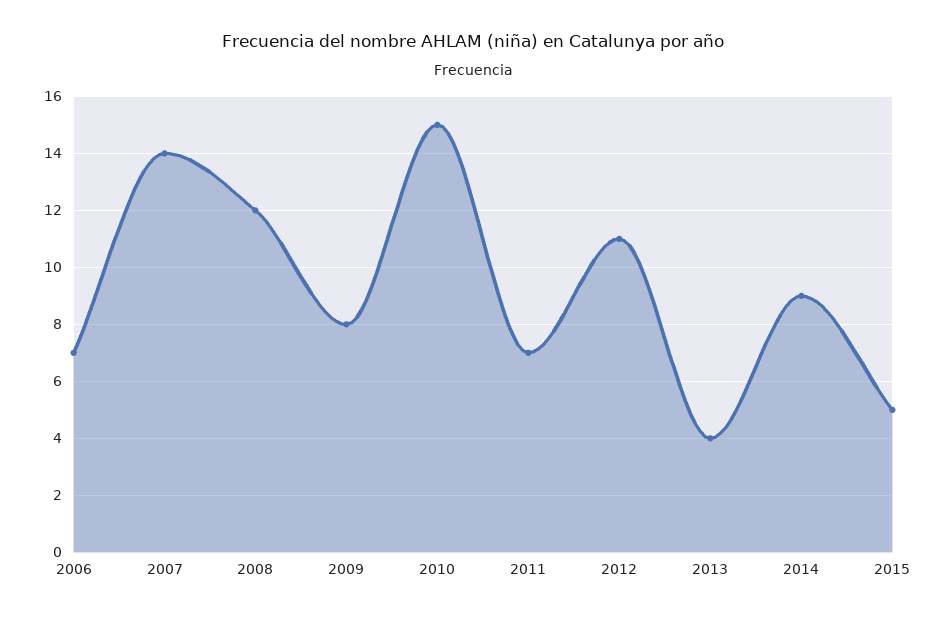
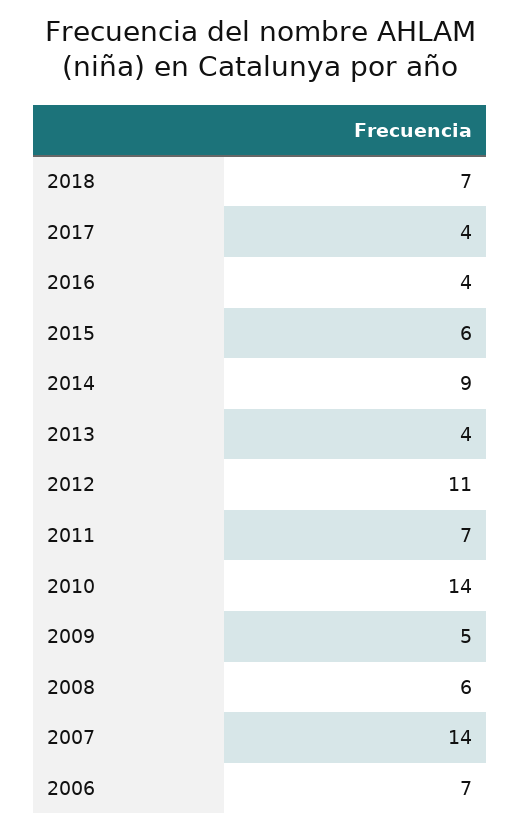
2008: 12 -> 6
2009: 8 -> 5
2010: 15 -> 14
2015: 5 -> 6
2018: none -> 7
2017: none -> 4
2016: none -> 4

